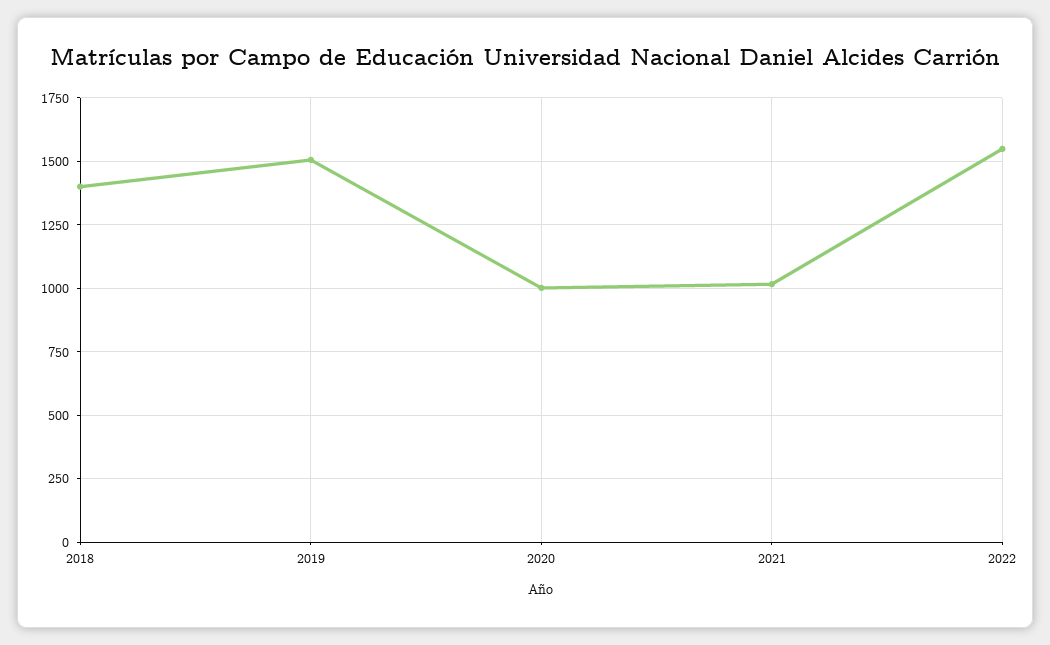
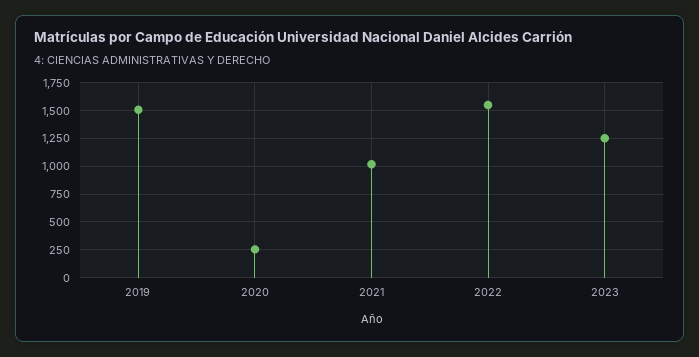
2018: 1400 -> none
2020: 1000 -> 250
2023: none -> 1250

